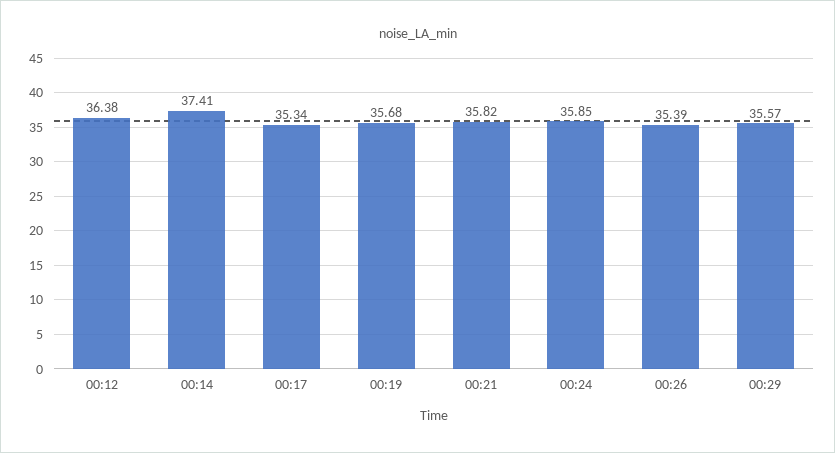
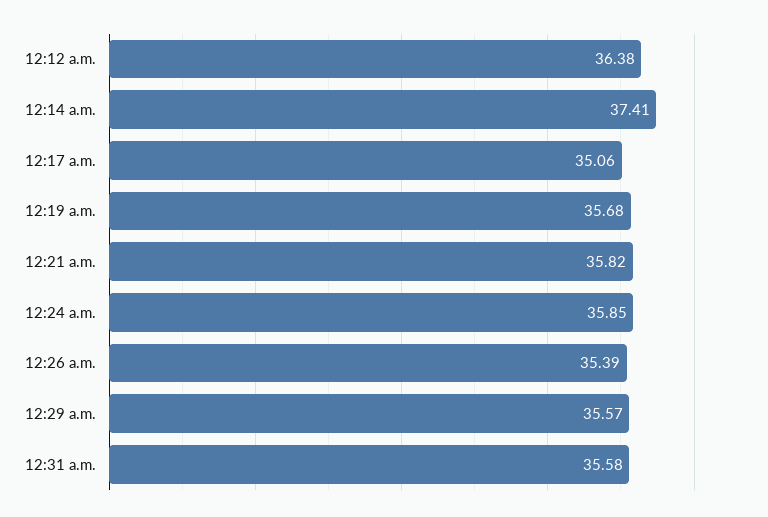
00:17: 35.34 -> 35.06
12:31 a.m.: none -> 35.58

